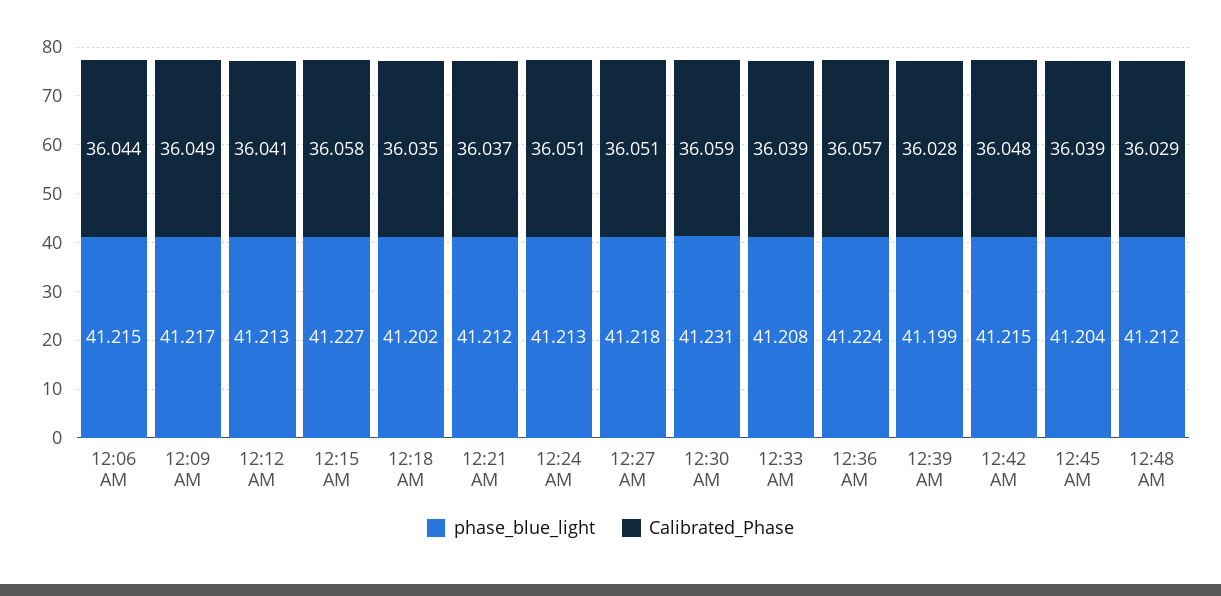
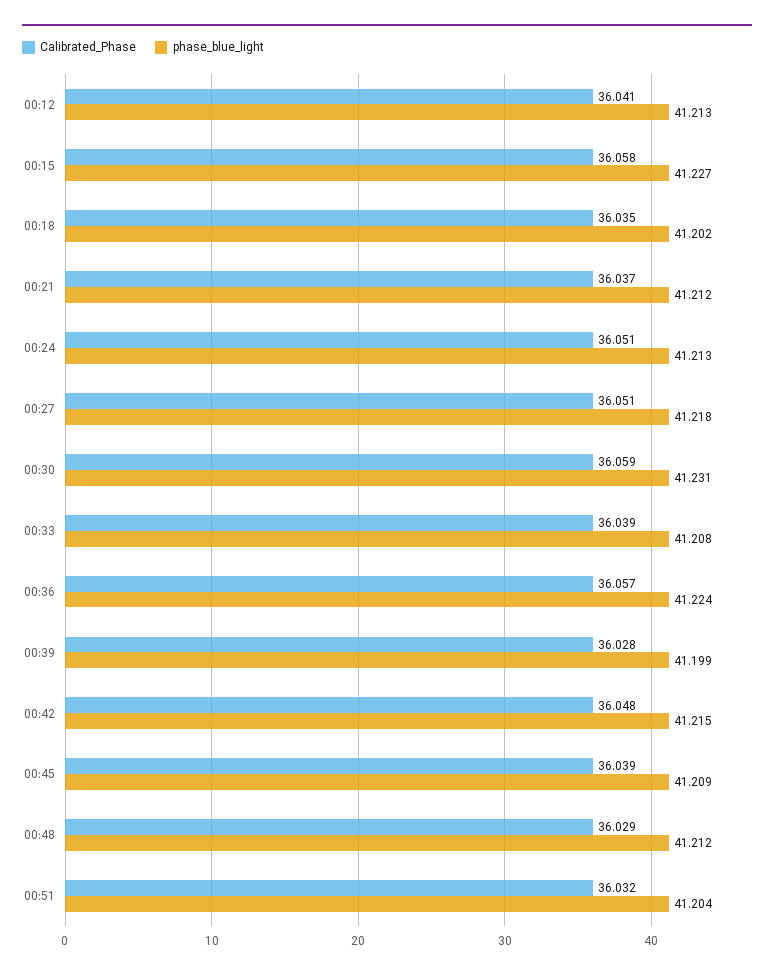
phase_blue_light, 12:06 AM: 41.215 -> none
Calibrated_Phase, 12:06 AM: 36.044 -> none
phase_blue_light, 12:09 AM: 41.217 -> none
Calibrated_Phase, 12:09 AM: 36.049 -> none
phase_blue_light, 12:45 AM: 41.204 -> 41.209
Calibrated_Phase, 00:51: none -> 36.032
phase_blue_light, 00:51: none -> 41.204

